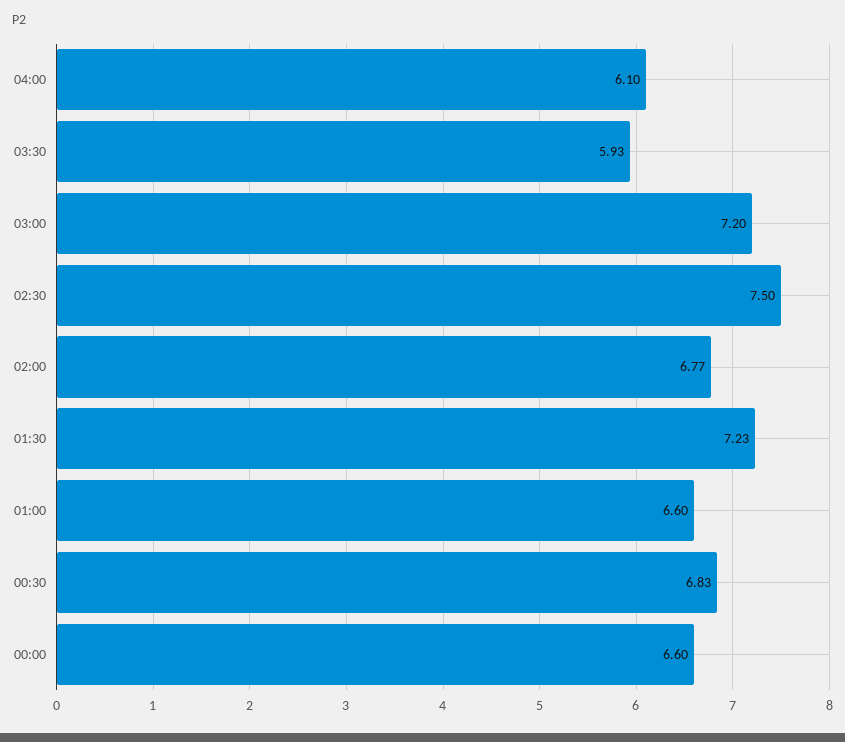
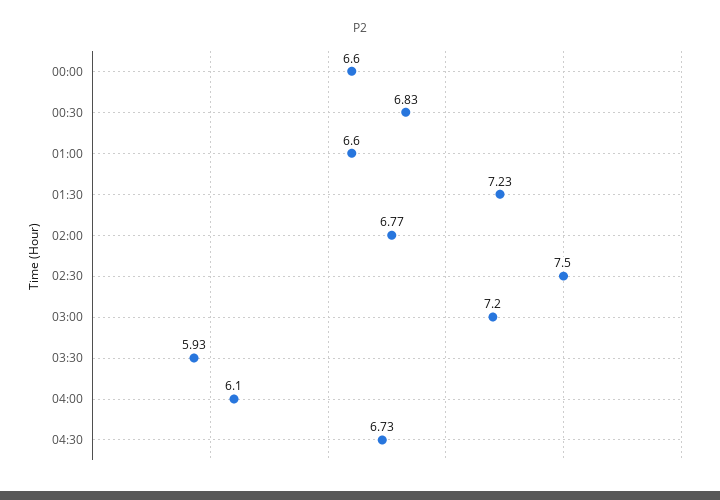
04:30: none -> 6.73

